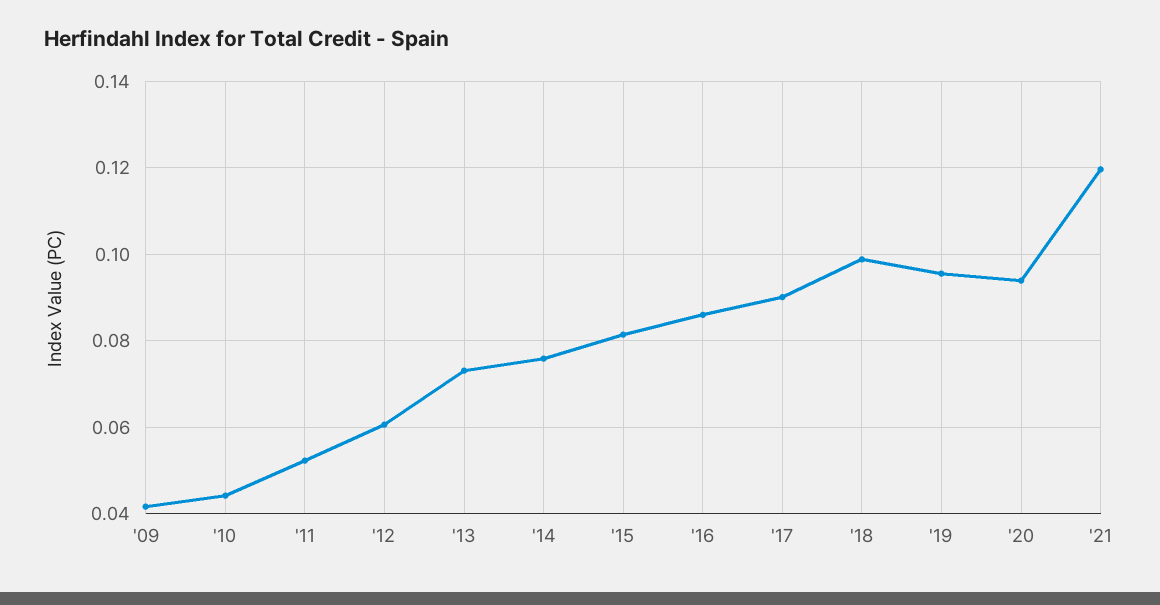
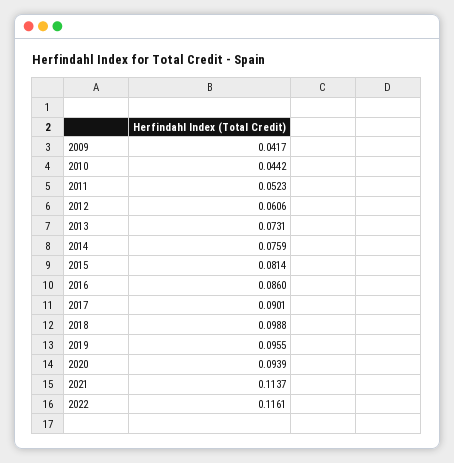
'21: 0.12 -> 0.1137
2022: none -> 0.1161

